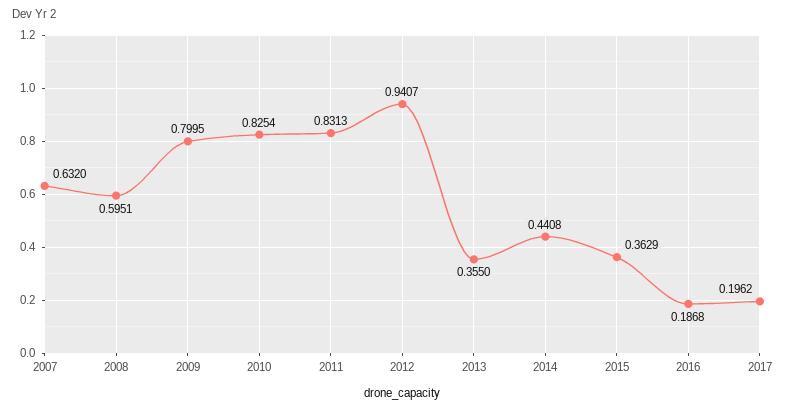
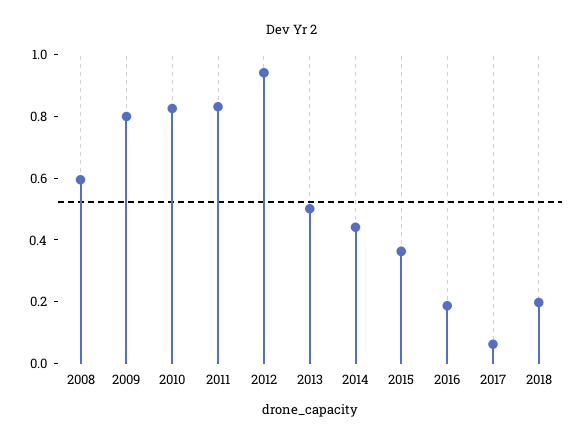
2007: 0.632 -> none
2013: 0.355 -> 0.5
2017: 0.1962 -> 0.05
2018: none -> 0.2

